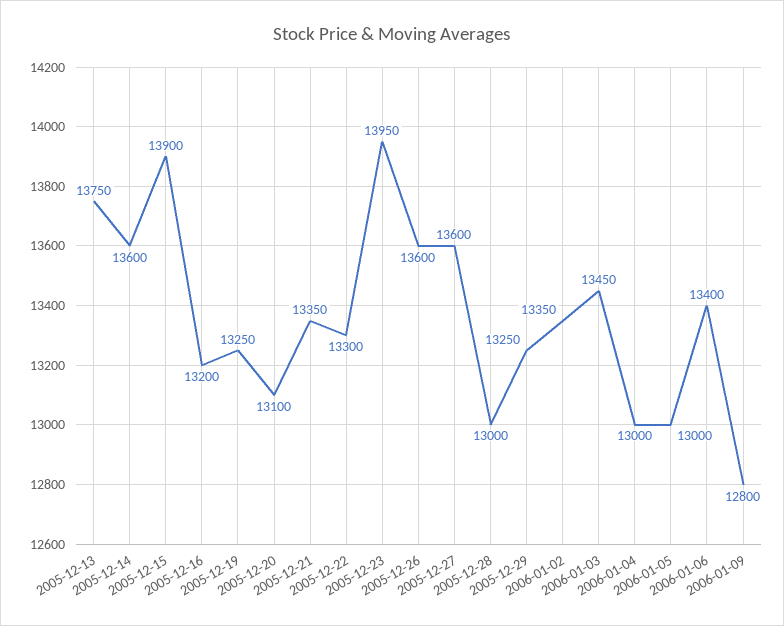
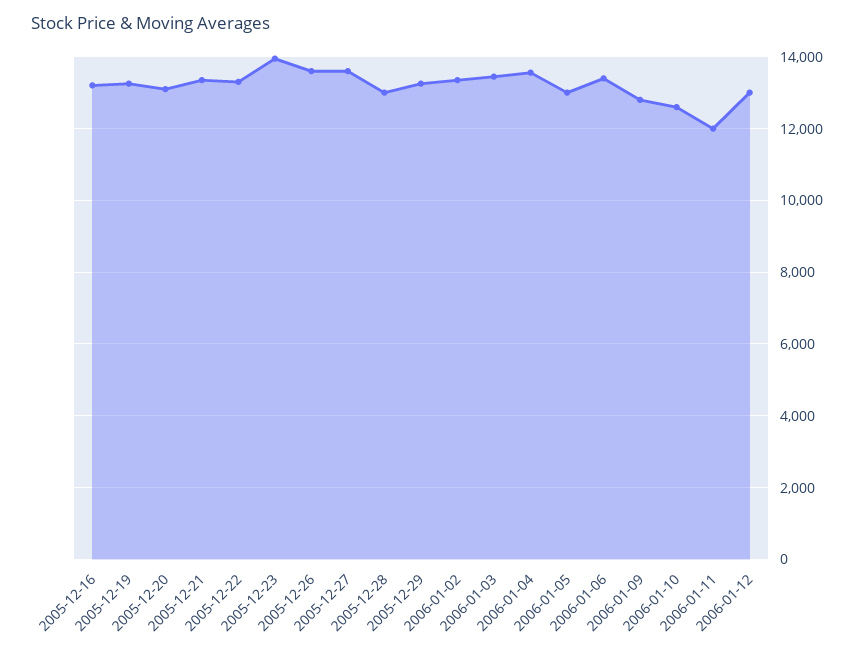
2005-12-13: 13750 -> none
2005-12-14: 13600 -> none
2005-12-15: 13900 -> none
2006-01-04: 13000 -> 13600
2006-01-10: none -> 12600
2006-01-11: none -> 12000
2006-01-12: none -> 13000

